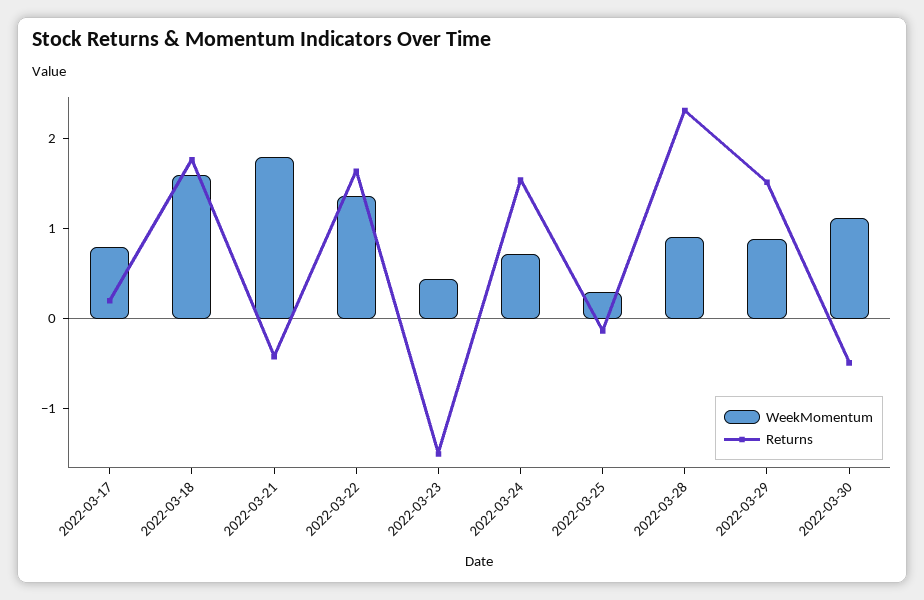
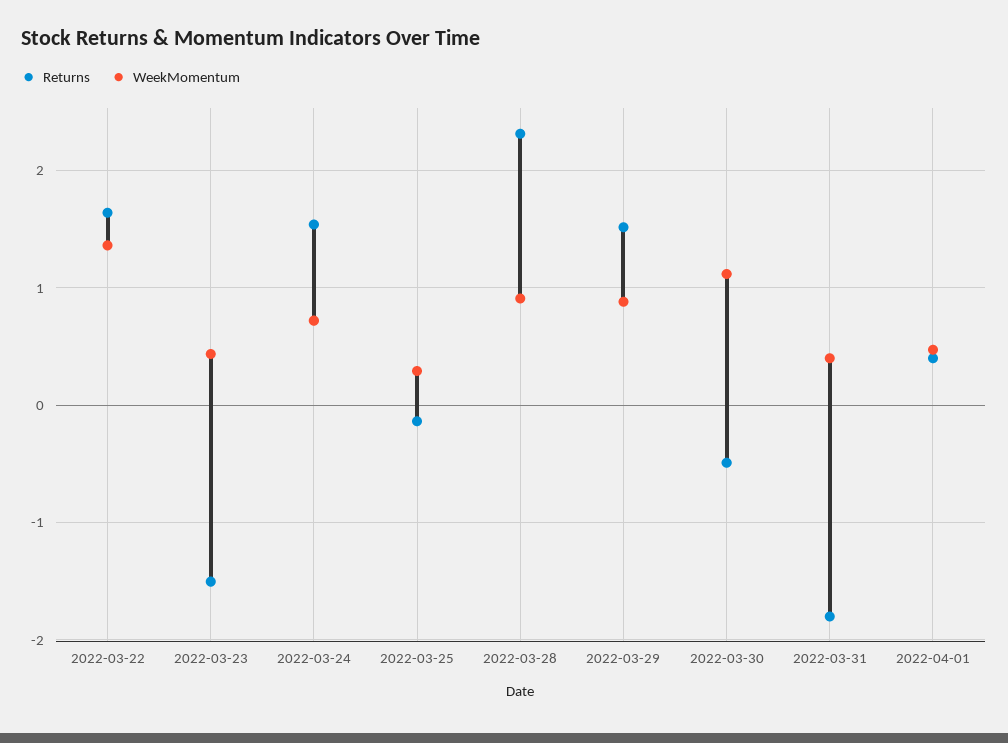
WeekMomentum, 2022-03-17: 0.8 -> none
Returns, 2022-03-17: 0.2 -> none
WeekMomentum, 2022-03-18: 1.6 -> none
Returns, 2022-03-18: 1.8 -> none
WeekMomentum, 2022-03-21: 1.8 -> none
Returns, 2022-03-21: -0.4 -> none
Returns, 2022-03-31: none -> -1.8
WeekMomentum, 2022-03-31: none -> 0.4
Returns, 2022-04-01: none -> 0.4
WeekMomentum, 2022-04-01: none -> 0.5

